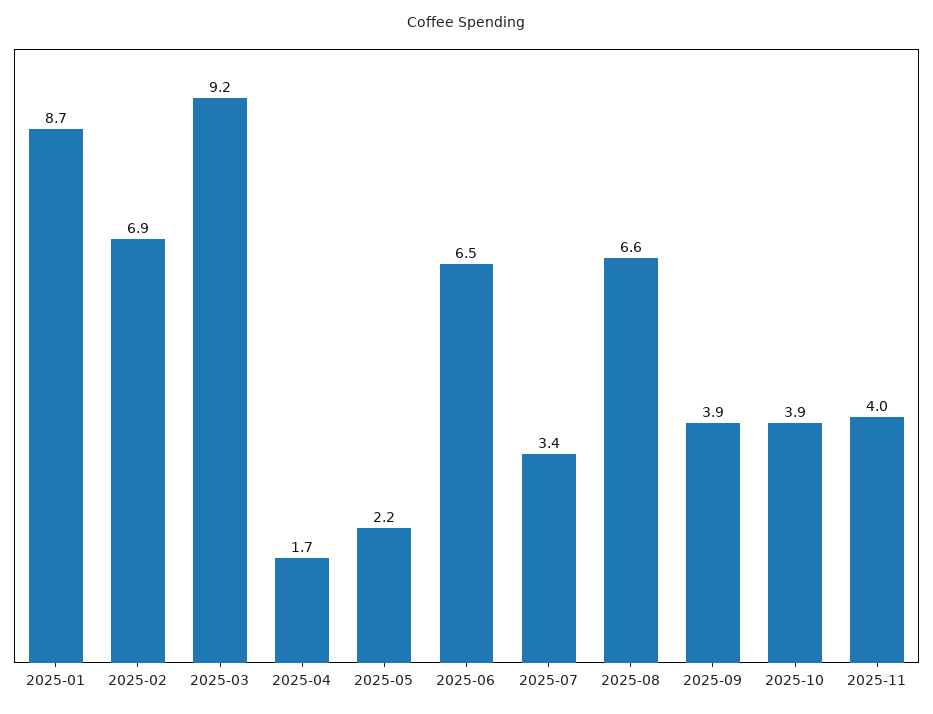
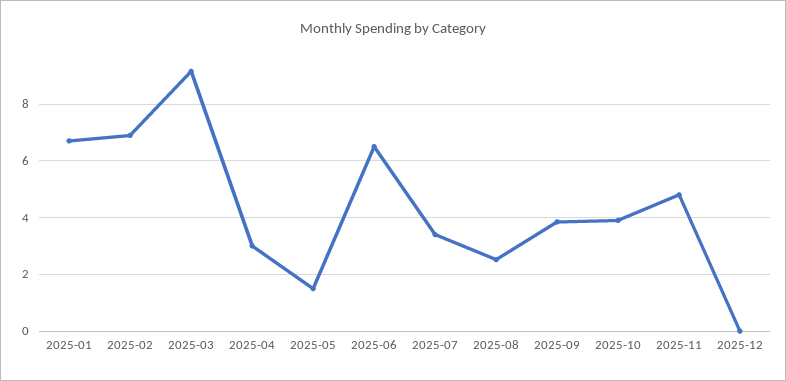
2025-01: 8.7 -> 6.75
2025-04: 1.7 -> 3
2025-05: 2.2 -> 1.5
2025-08: 6.6 -> 2.5
2025-11: 4 -> 4.75
2025-12: none -> 0

